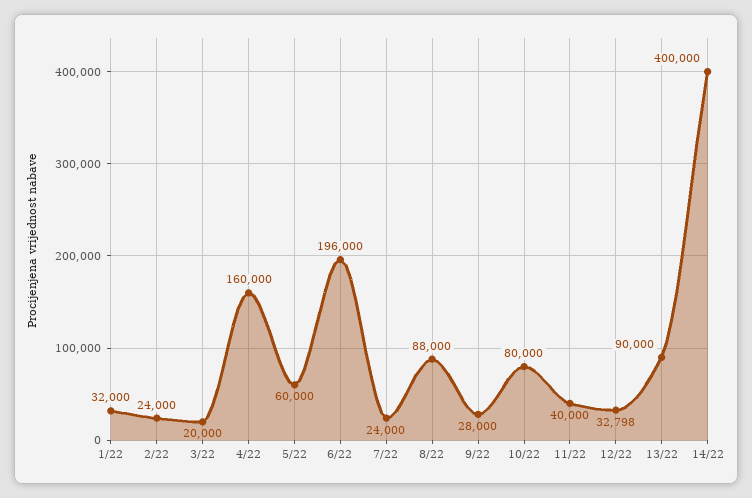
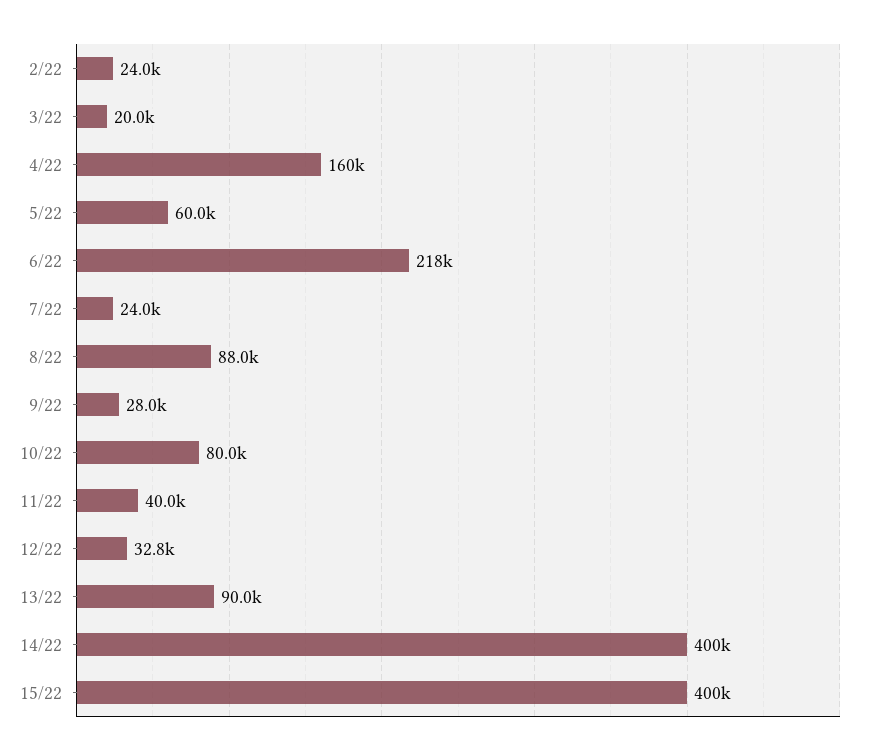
1/22: 32000 -> none
6/22: 196000 -> 218000
15/22: none -> 400000

